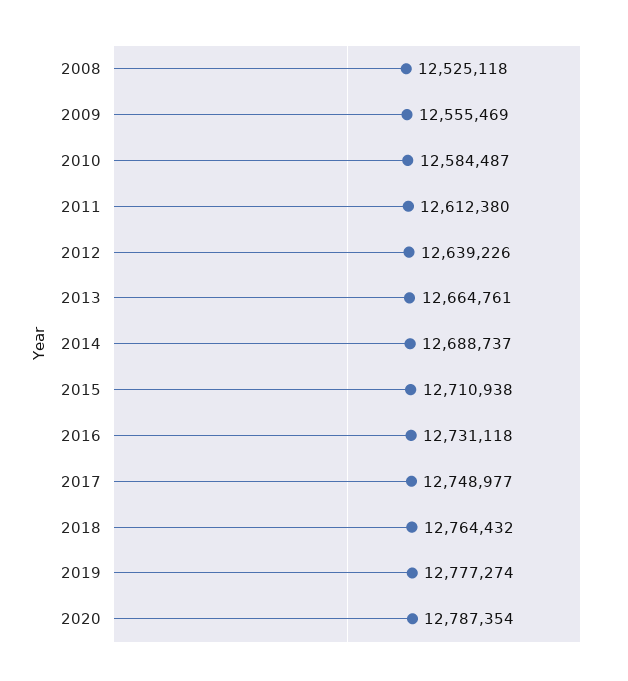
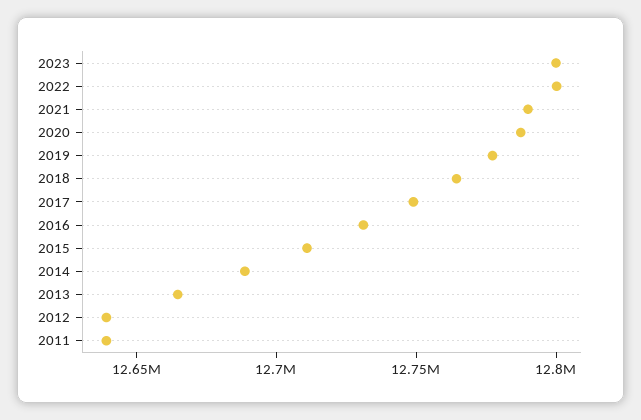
2008: 12525118 -> none
2009: 12555469 -> none
2010: 12584487 -> none
2011: 12612380 -> 12640000
2023: none -> 12800000
2022: none -> 12800000
2021: none -> 12790000

